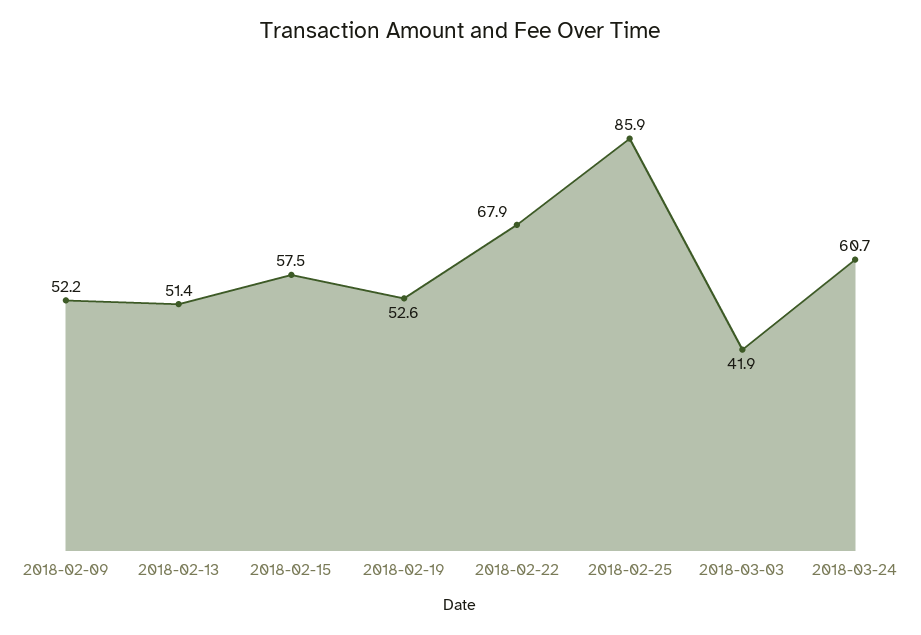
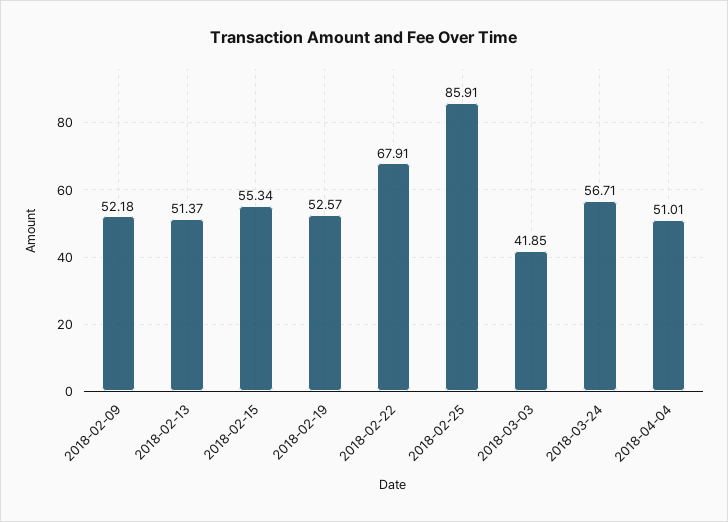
2018-02-15: 57.5 -> 55.34
2018-03-24: 60.7 -> 56.71
2018-04-04: none -> 51.01

